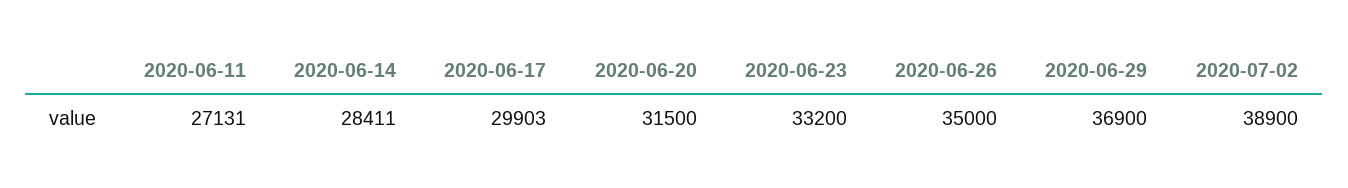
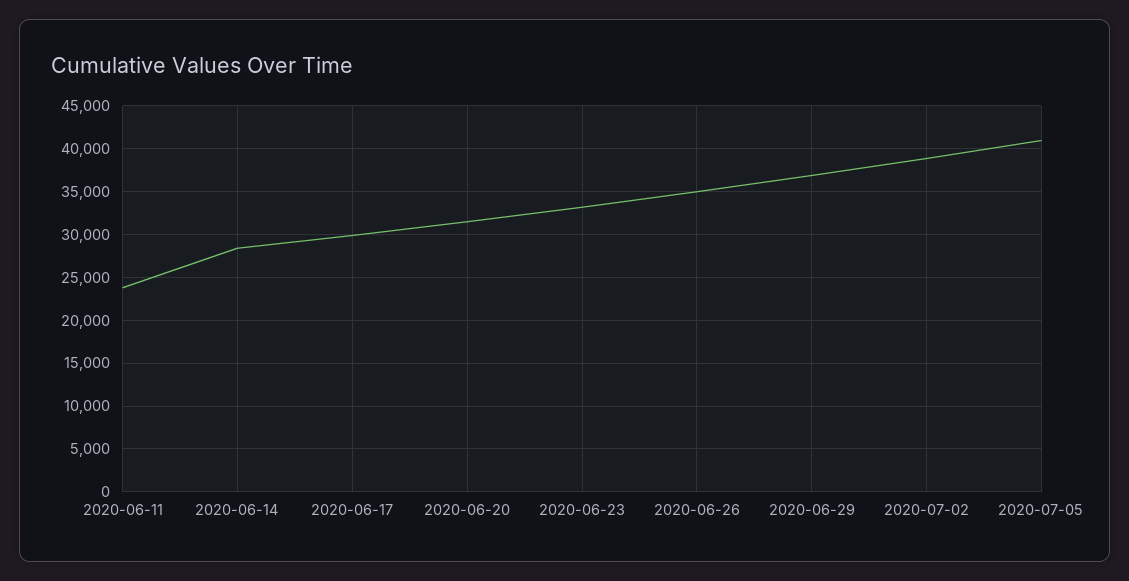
2020-06-11: 27131 -> 24000
2020-07-05: none -> 41000

